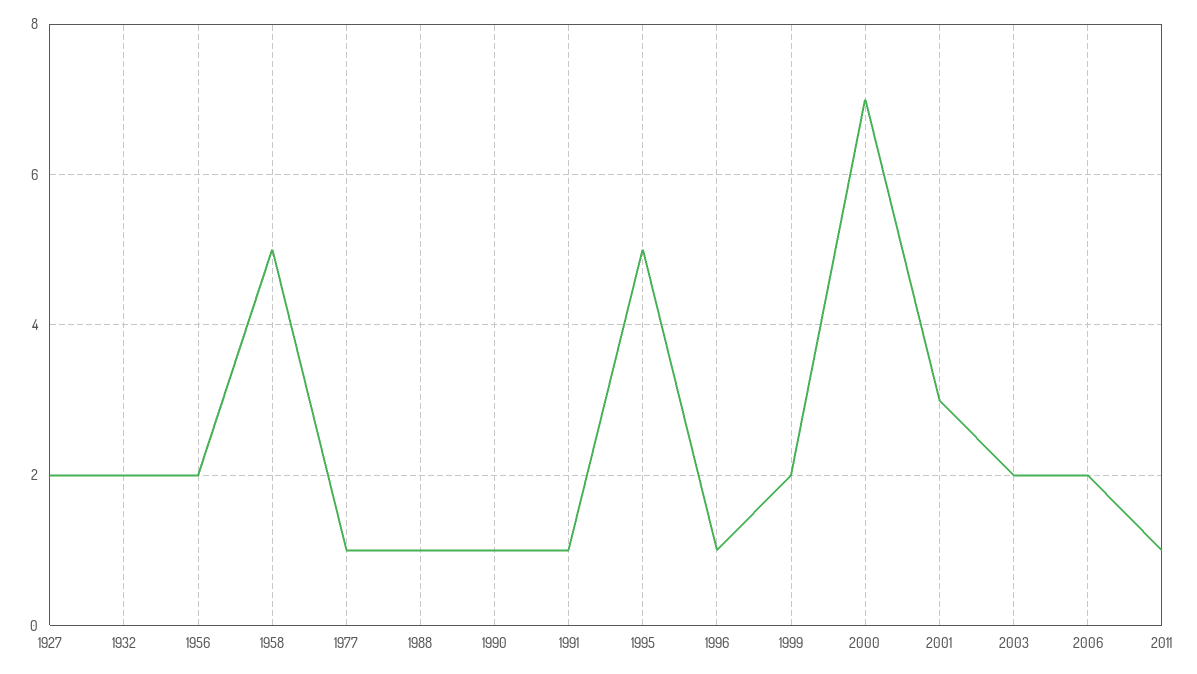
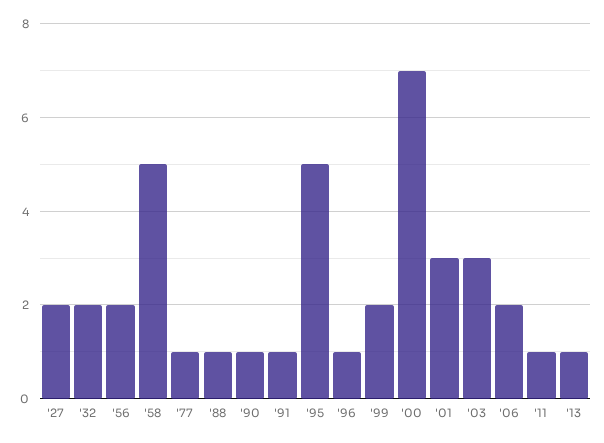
2003: 2 -> 3
'13: none -> 1

